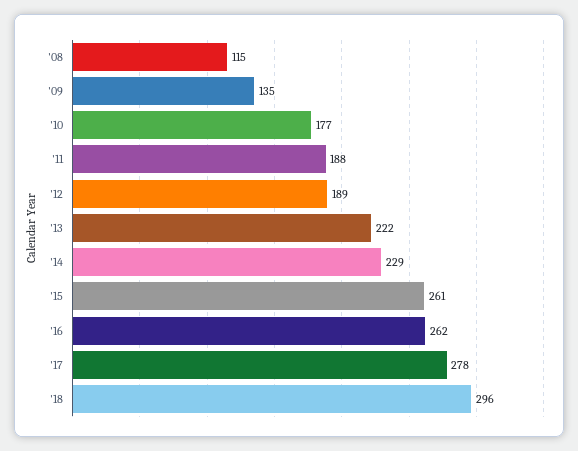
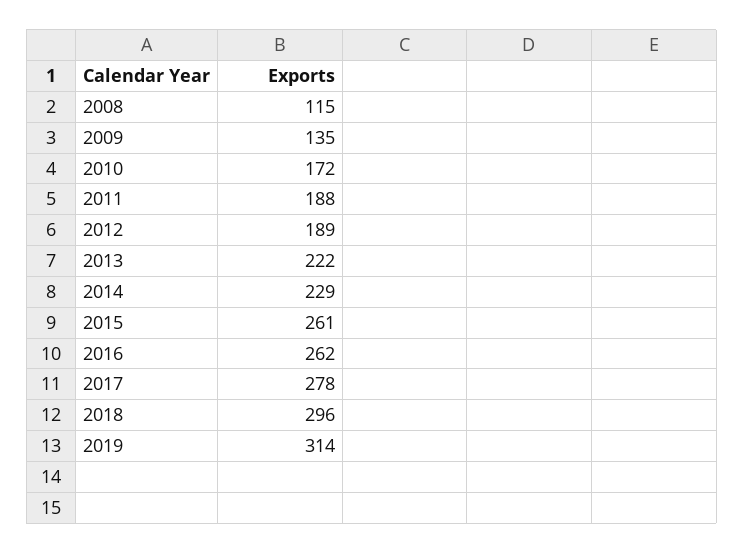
'10: 177 -> 172
2019: none -> 314

